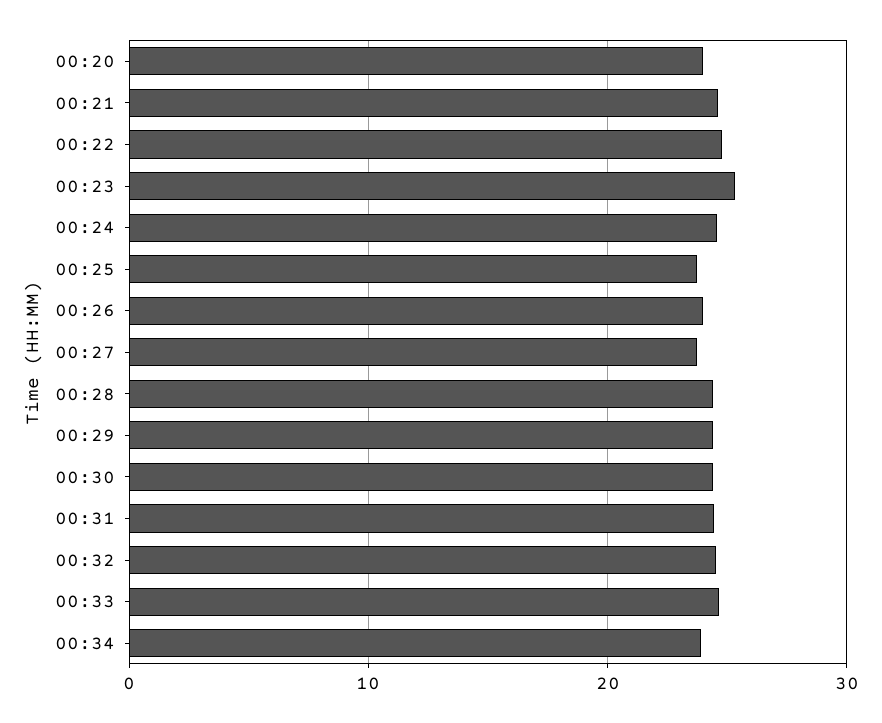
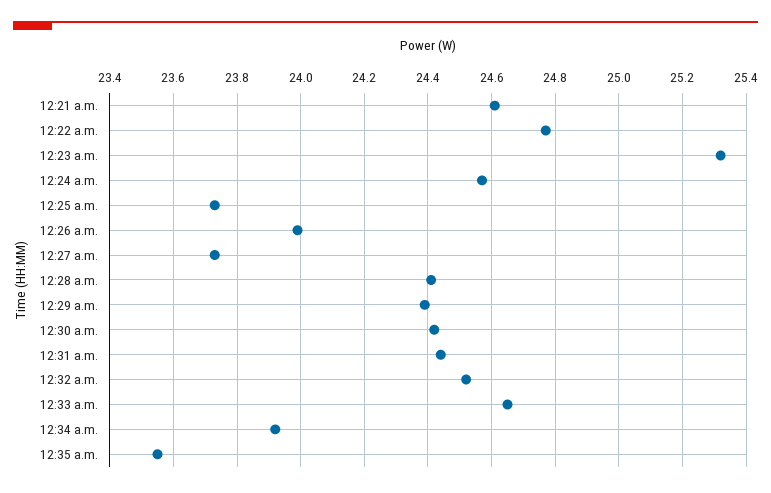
00:20: 24 -> none
12:35 a.m.: none -> 23.55

